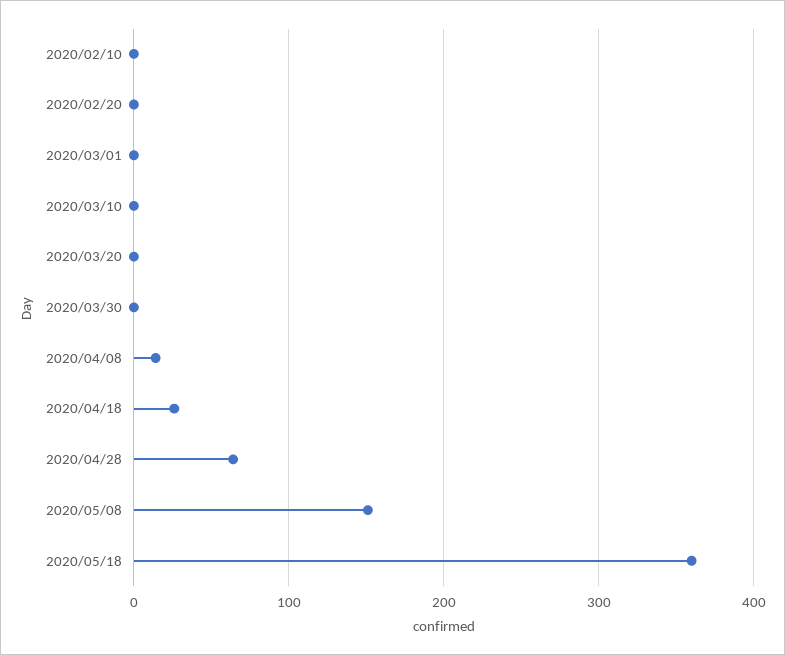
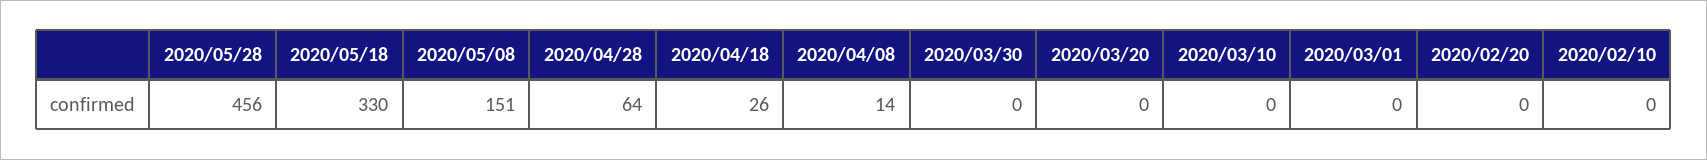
2020/05/18: 360 -> 330
2020/05/28: none -> 456

